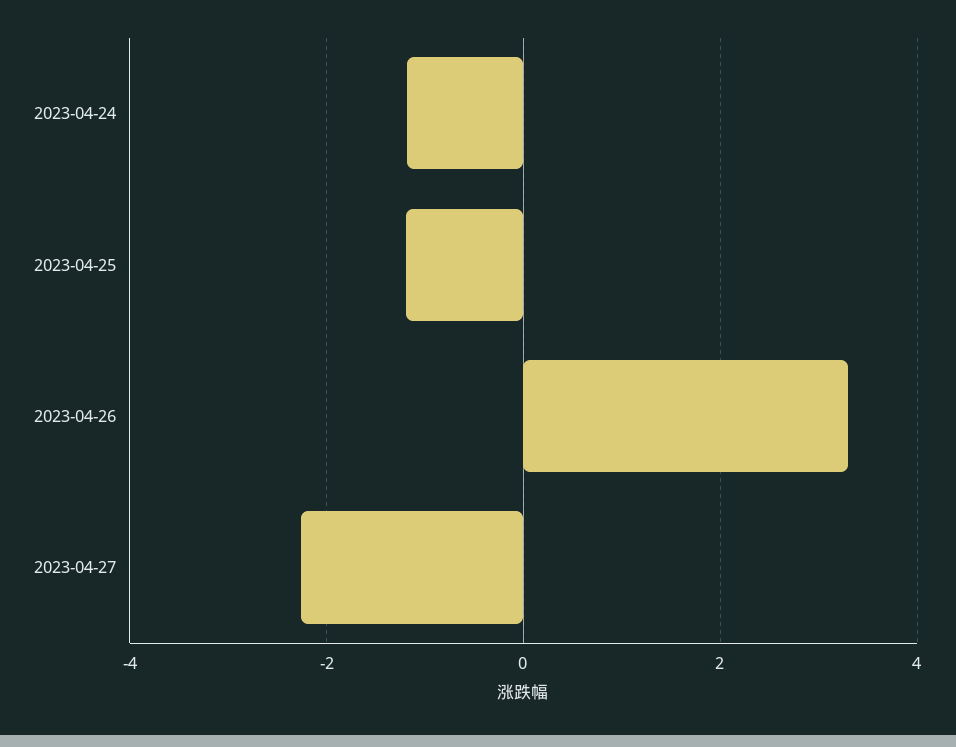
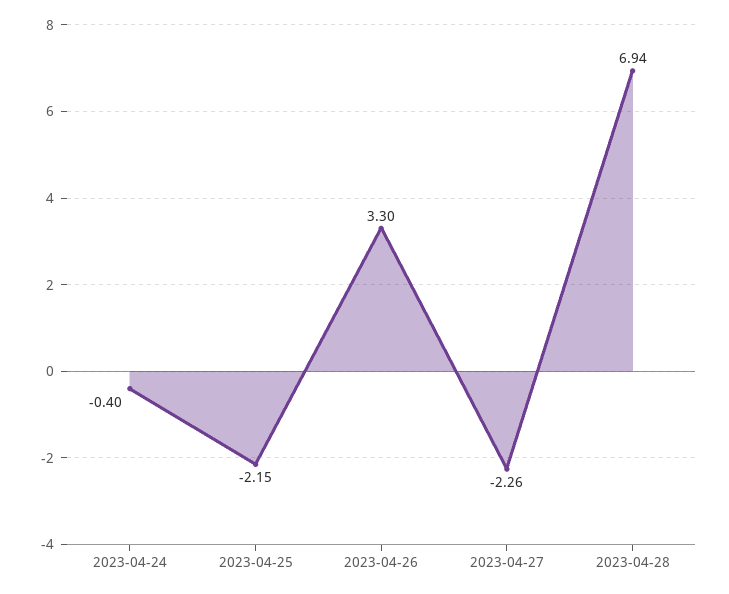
2023-04-24: -1.2 -> -0.4
2023-04-25: -1.2 -> -2.15
2023-04-28: none -> 6.94

